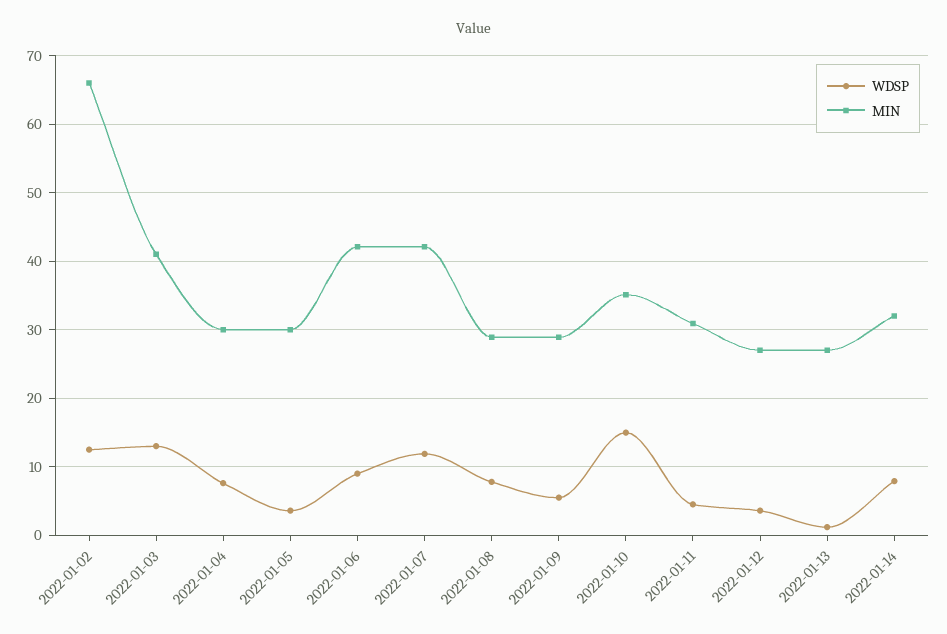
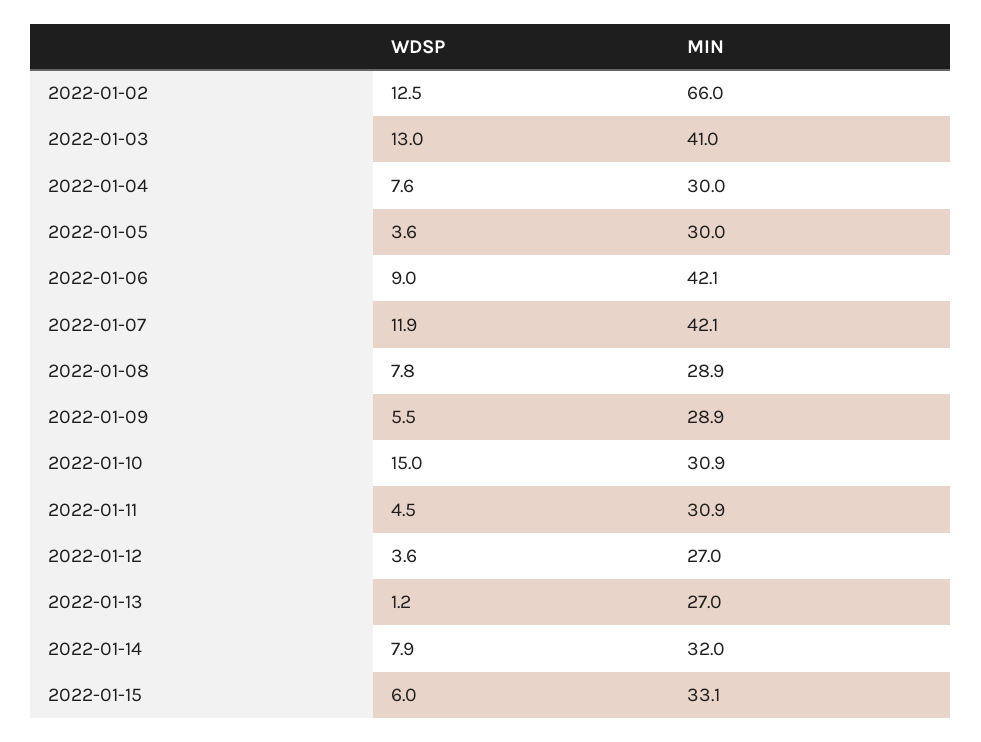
MIN, 2022-01-10: 35 -> 30.9
WDSP, 2022-01-15: none -> 6
MIN, 2022-01-15: none -> 33.1

